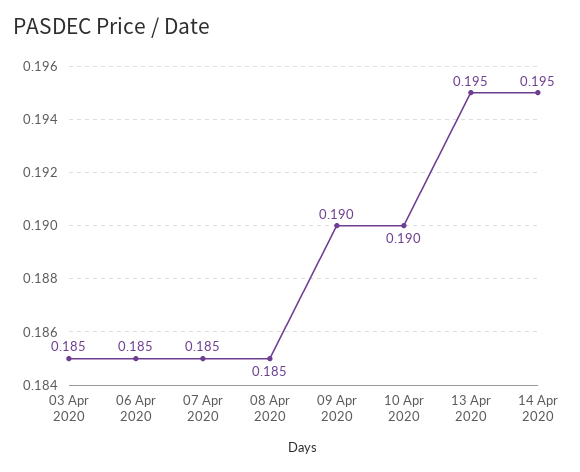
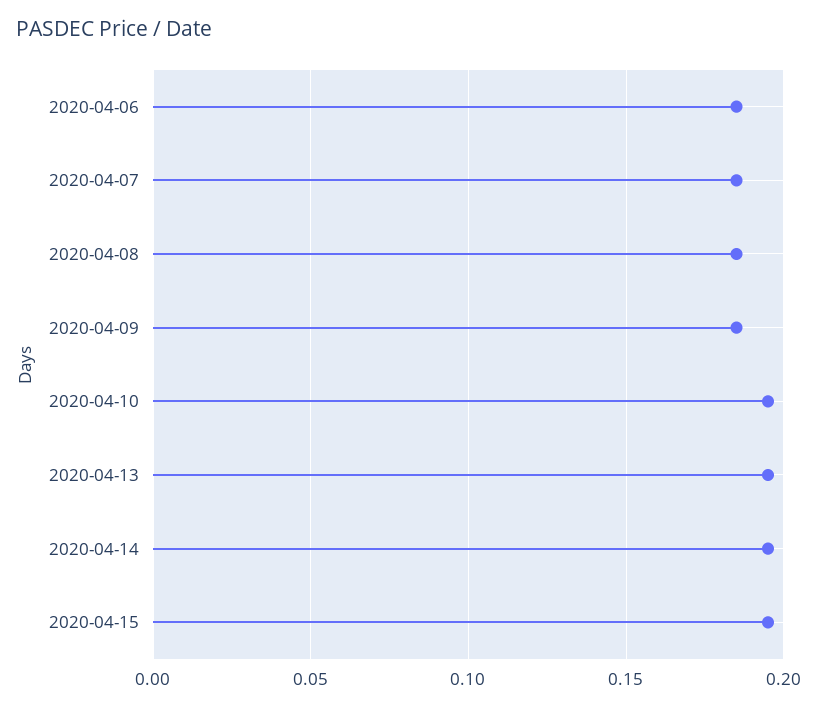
03 Apr 2020: 0.185 -> none
09 Apr 2020: 0.19 -> 0.185
10 Apr 2020: 0.19 -> 0.195
2020-04-15: none -> 0.195

